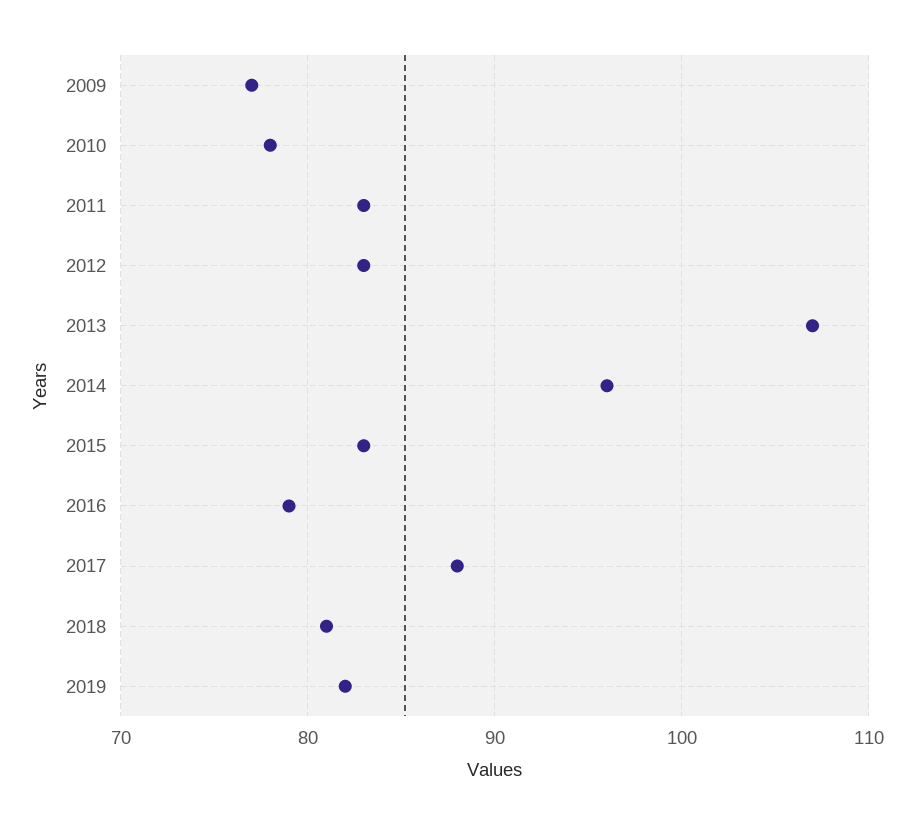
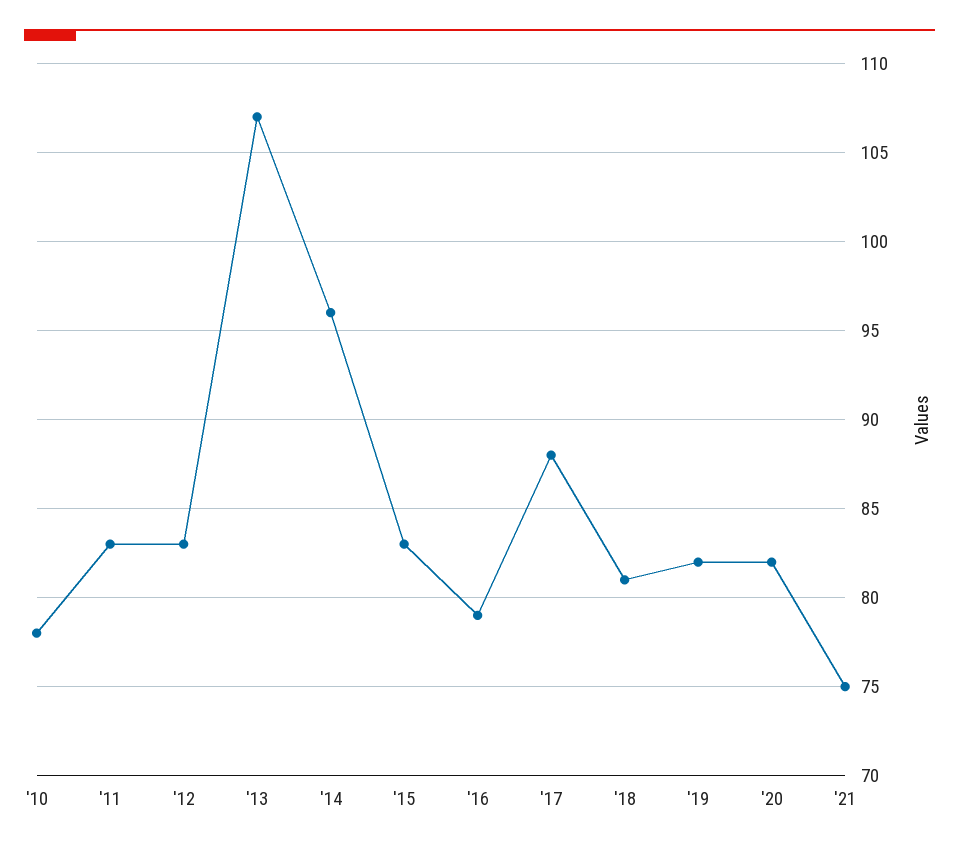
2009: 77 -> none
'20: none -> 82
'21: none -> 75

